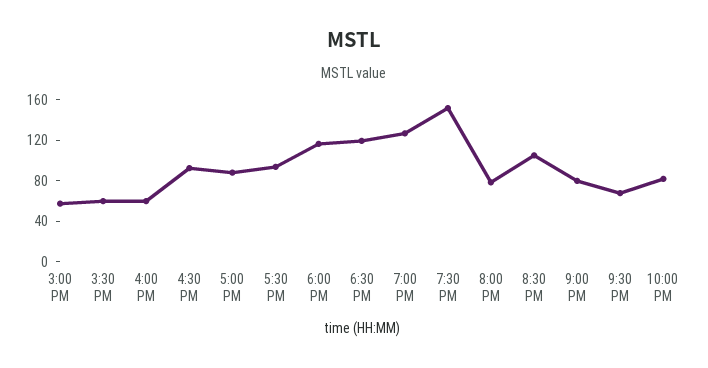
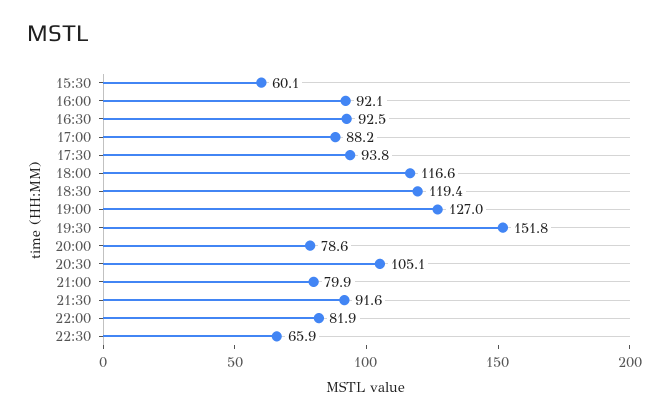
3:00 PM: 60 -> none
4:00 PM: 60 -> 92.1
9:30 PM: 70 -> 91.6
22:30: none -> 65.9

